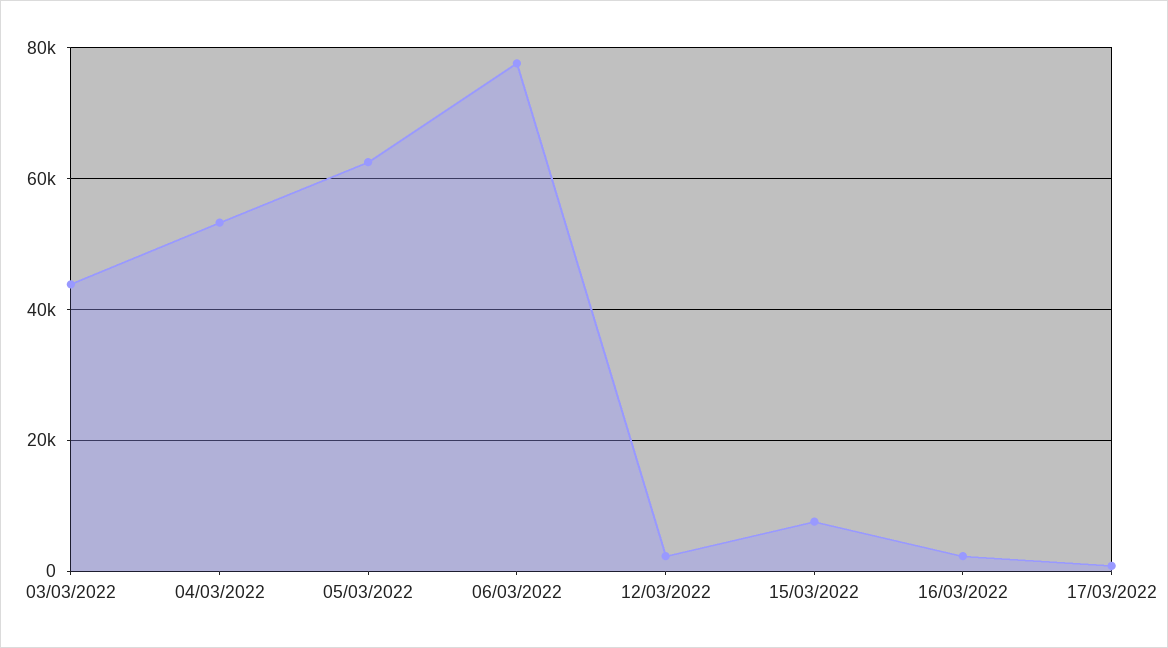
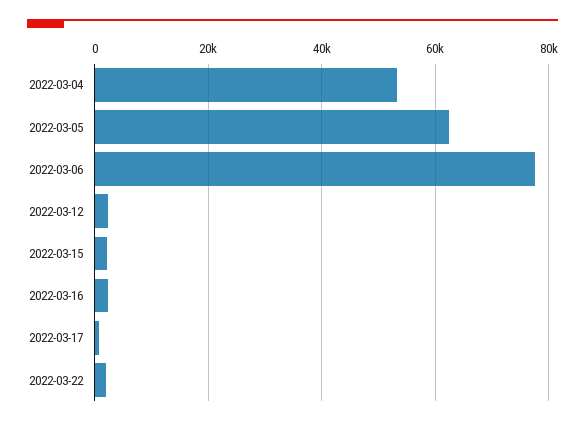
03/03/2022: 44000 -> none
15/03/2022: 8000 -> 2000
2022-03-22: none -> 2000

